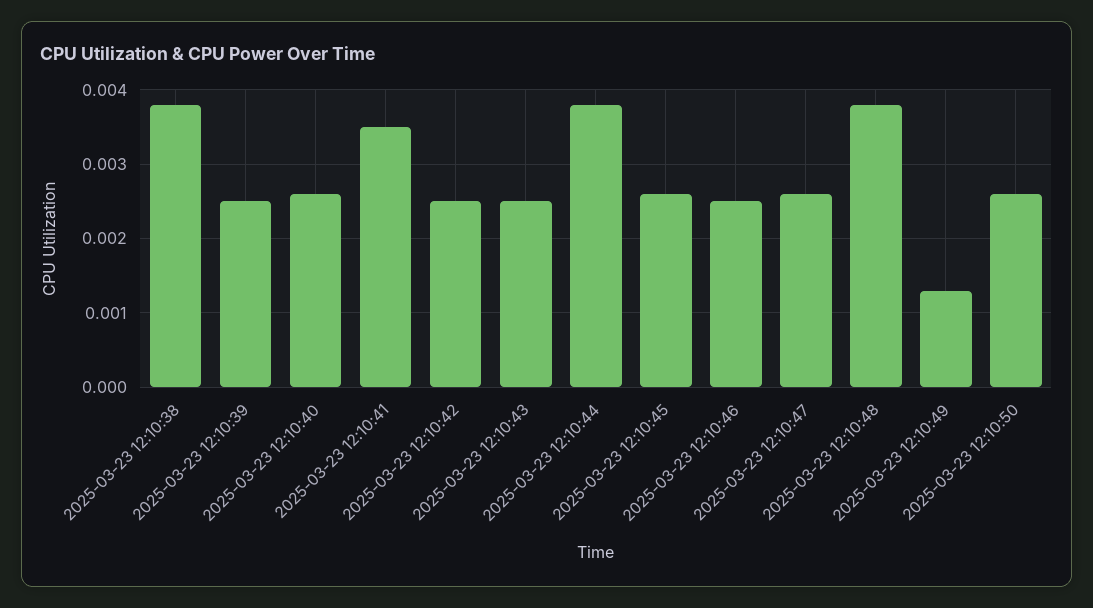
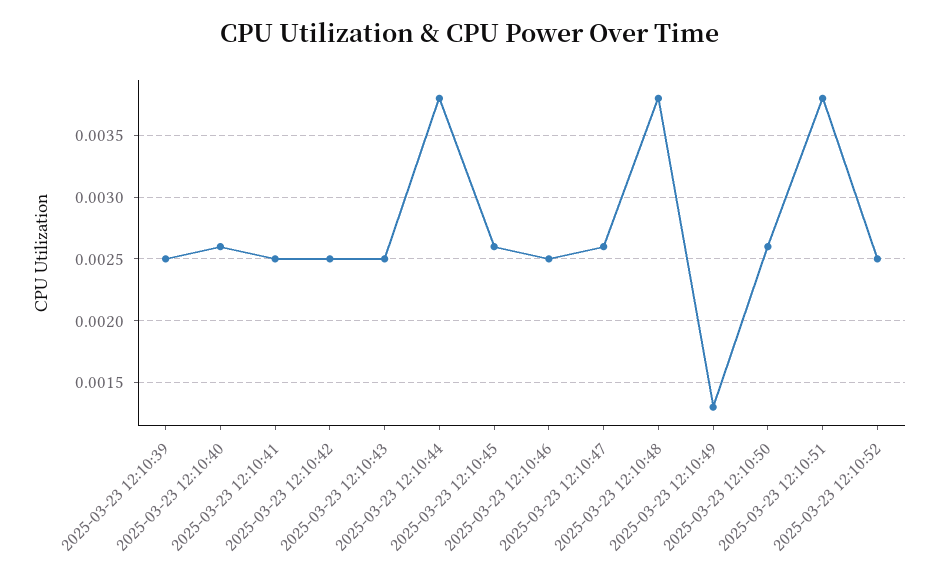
2025-03-23 12:10:38: 0.0038 -> none
2025-03-23 12:10:41: 0.0035 -> 0.0025
2025-03-23 12:10:51: none -> 0.0038
2025-03-23 12:10:52: none -> 0.0025

